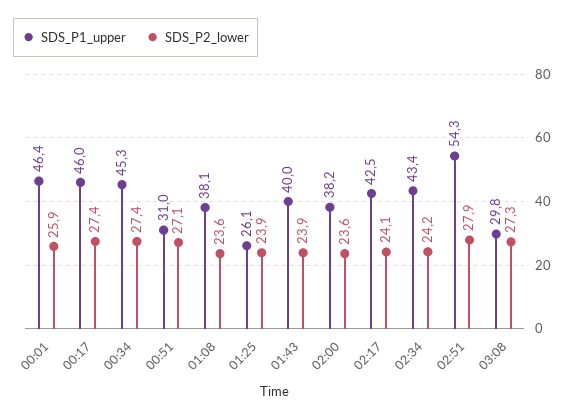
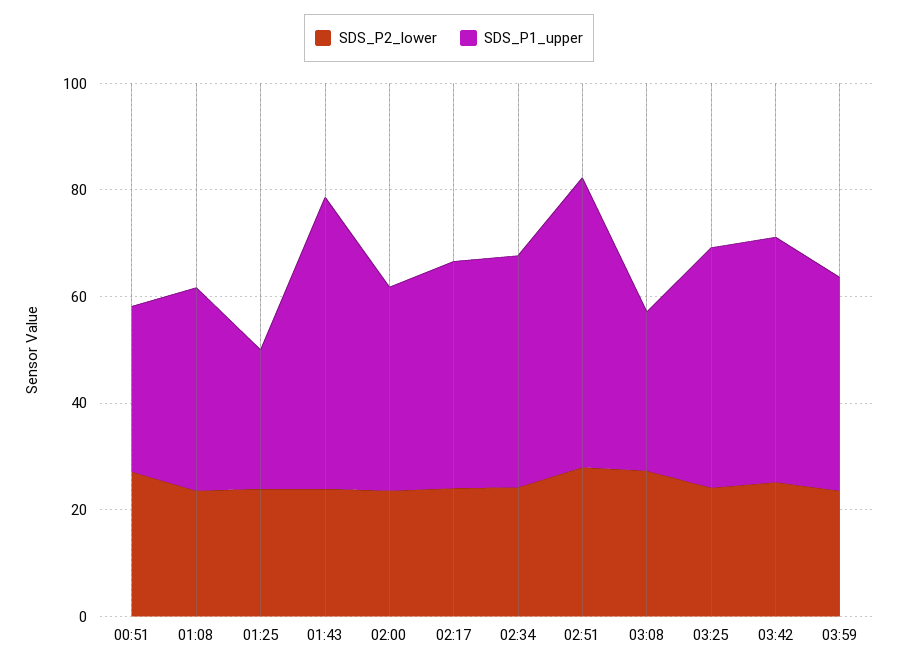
SDS_P1_upper, 00:01: 46.4 -> none
SDS_P2_lower, 00:01: 25.9 -> none
SDS_P1_upper, 00:17: 46 -> none
SDS_P2_lower, 00:17: 27.4 -> none
SDS_P1_upper, 00:34: 45.3 -> none
SDS_P2_lower, 00:34: 27.4 -> none
SDS_P1_upper, 01:43: 40 -> 55
SDS_P2_lower, 03:25: none -> 25
SDS_P1_upper, 03:25: none -> 45
SDS_P2_lower, 03:42: none -> 25
SDS_P1_upper, 03:42: none -> 45
SDS_P2_lower, 03:59: none -> 25
SDS_P1_upper, 03:59: none -> 40

